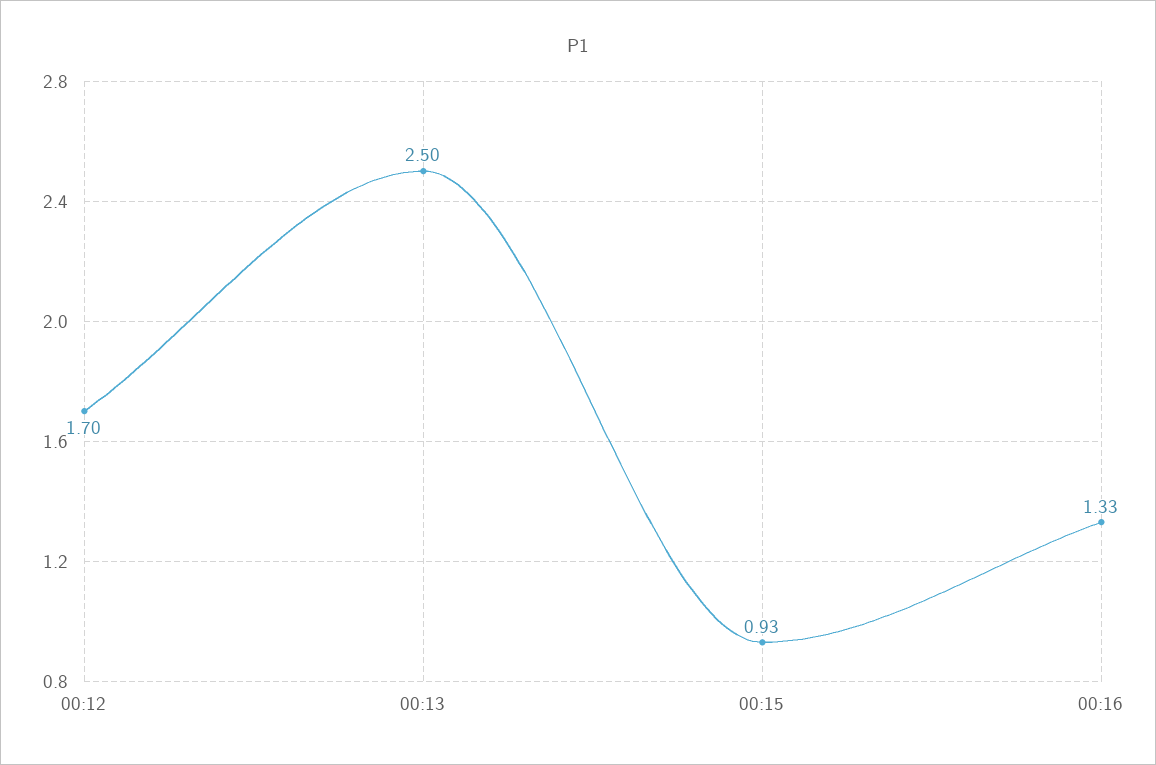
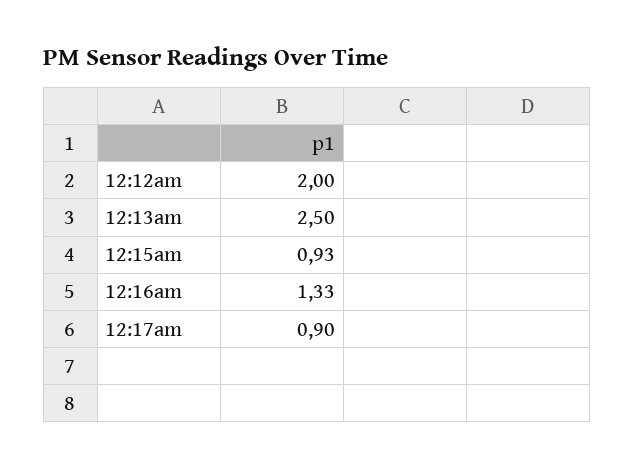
00:12: 1.7 -> 2
12:17am: none -> 0.9

